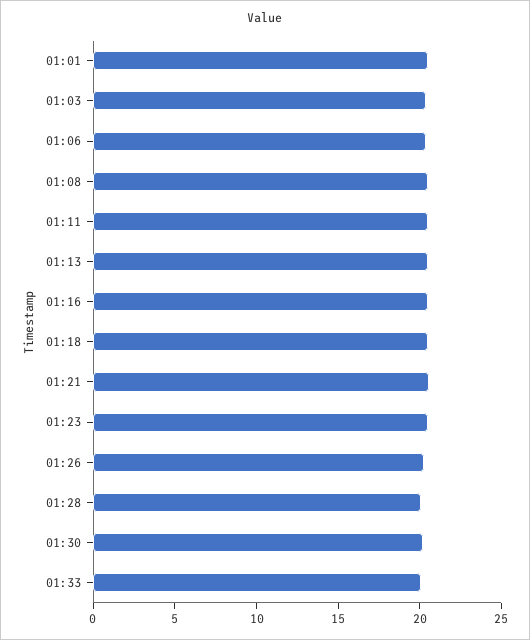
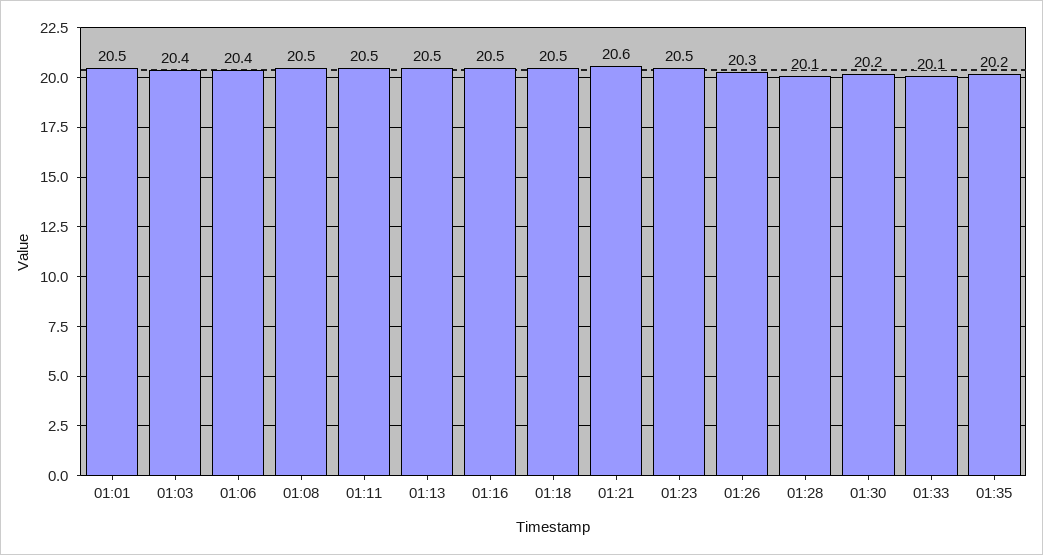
01:35: none -> 20.2

